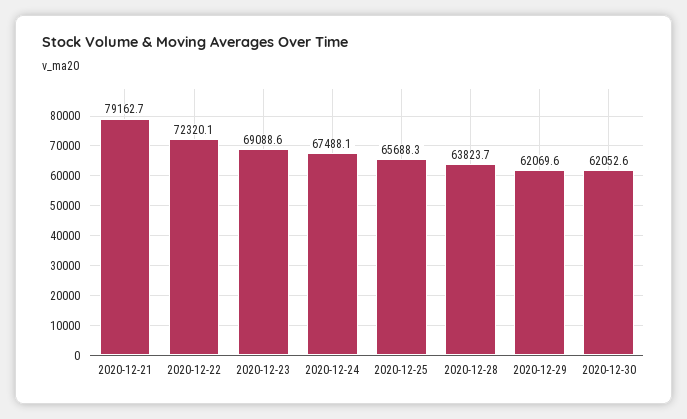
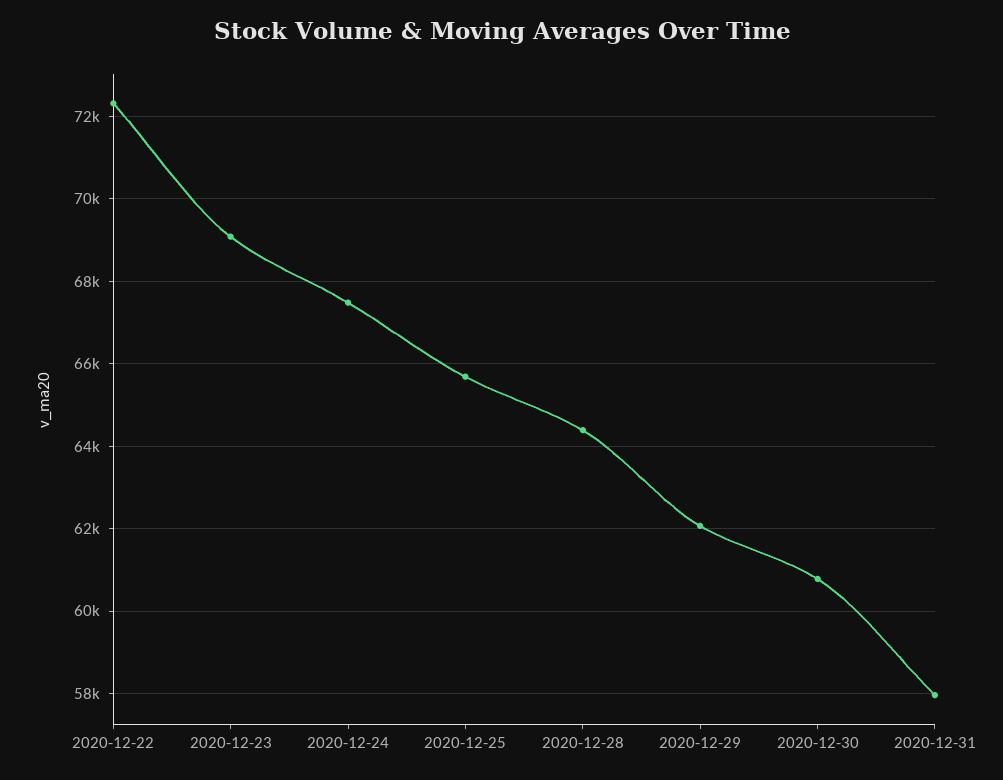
2020-12-21: 79162.7 -> none
2020-12-28: 63823.7 -> 64400
2020-12-30: 62052.6 -> 60800
2020-12-31: none -> 58000

